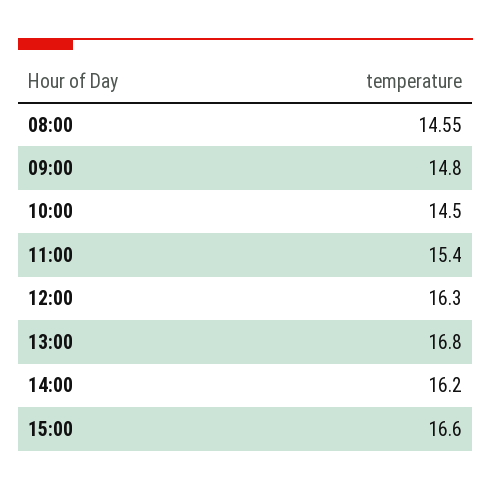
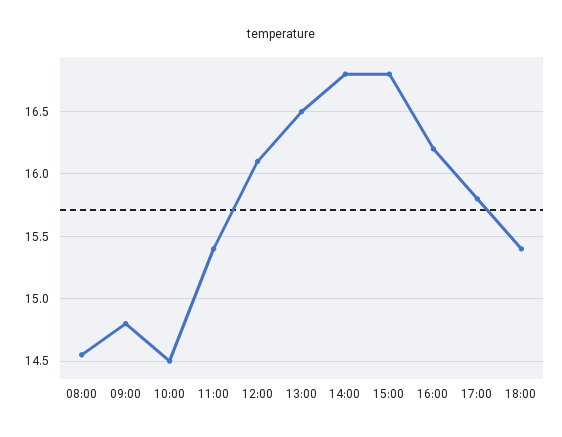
12:00: 16.3 -> 16.1
13:00: 16.8 -> 16.5
14:00: 16.2 -> 16.8
15:00: 16.6 -> 16.8
16:00: none -> 16.2
17:00: none -> 15.8
18:00: none -> 15.4

